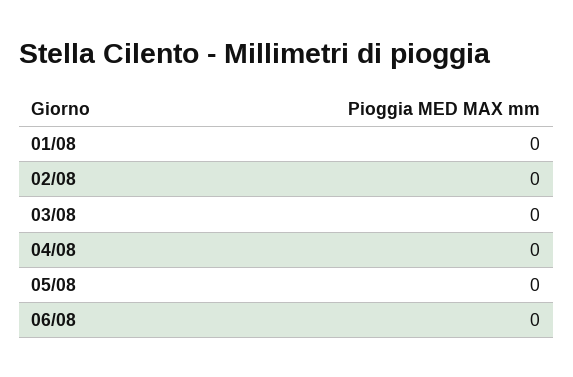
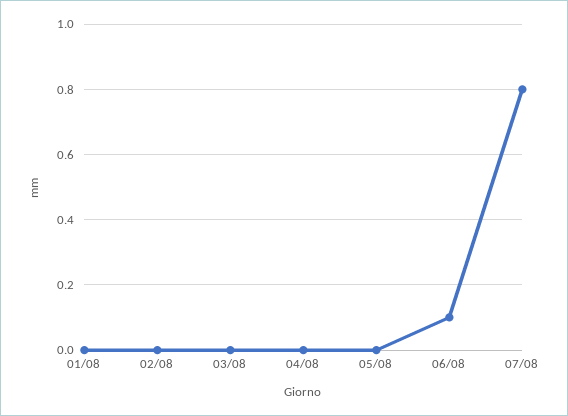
06/08: 0 -> 0.1
07/08: none -> 0.8

